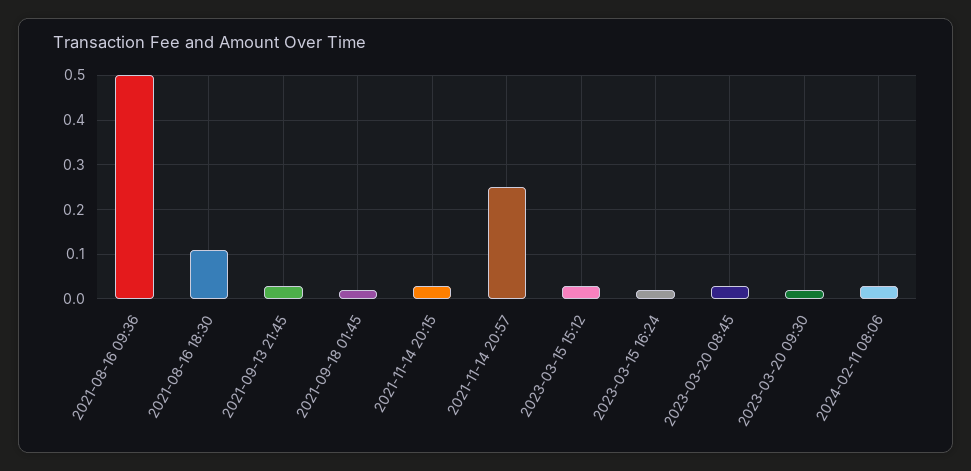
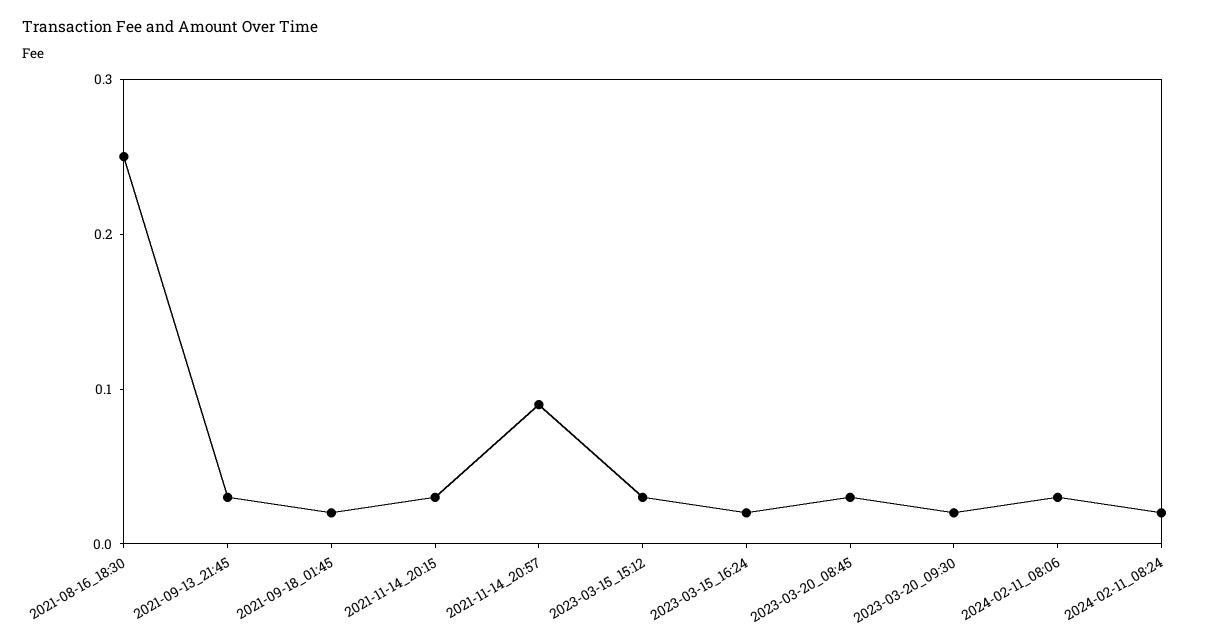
2021-08-16 09:36: 0.5 -> none
2021-08-16 18:30: 0.1 -> 0.25
2021-11-14 20:57: 0.25 -> 0.09
2024-02-11_08:24: none -> 0.02

